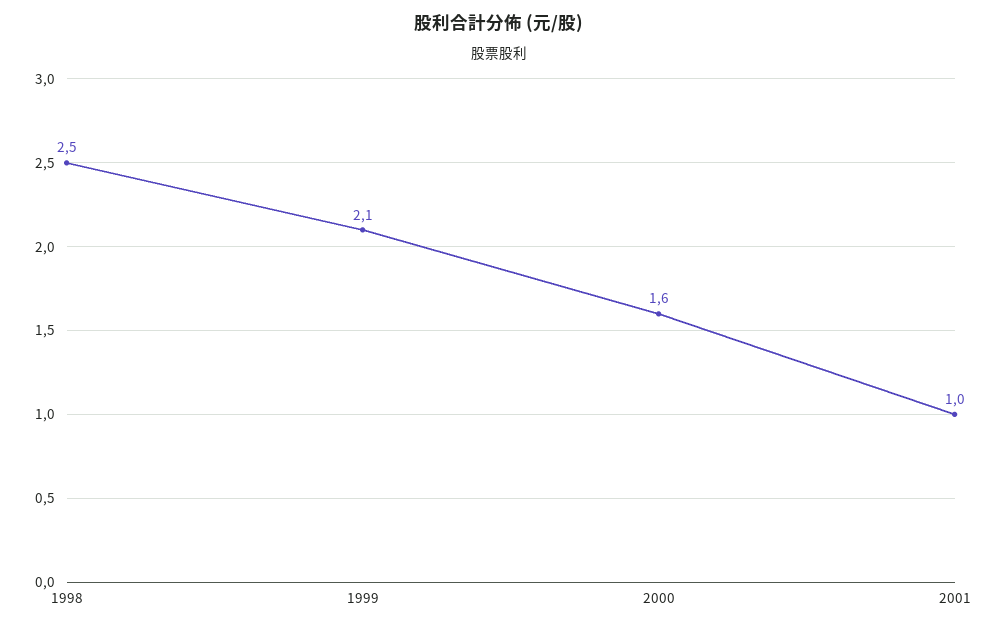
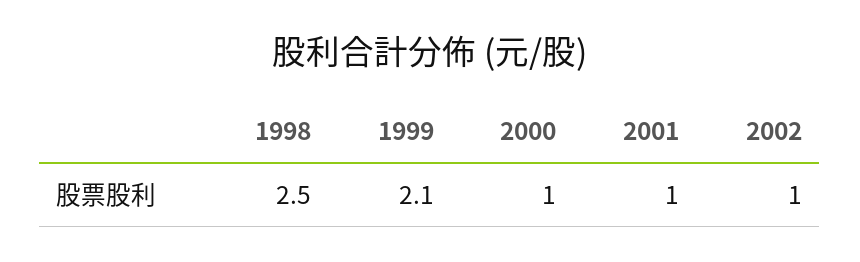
2000: 1.6 -> 1
2002: none -> 1

